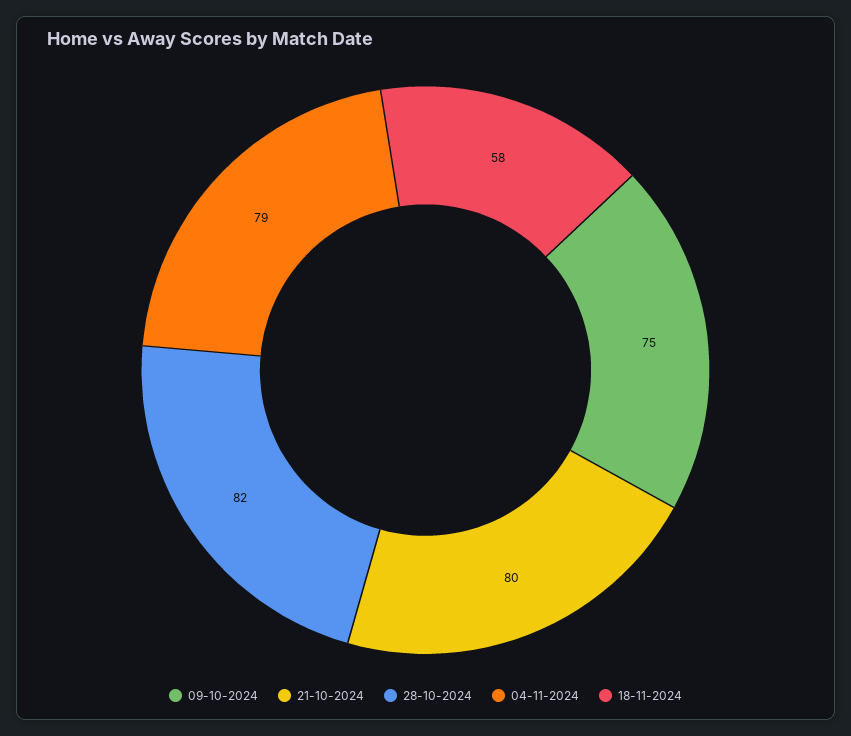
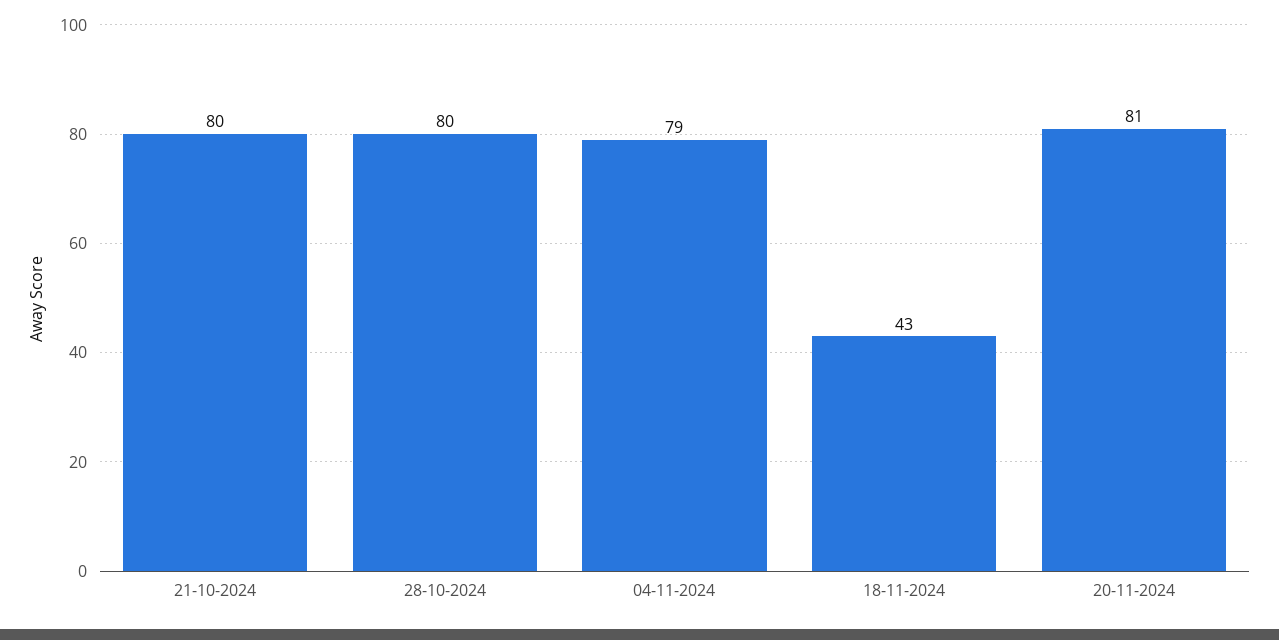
09-10-2024: 75 -> none
28-10-2024: 82 -> 80
18-11-2024: 58 -> 43
20-11-2024: none -> 81

